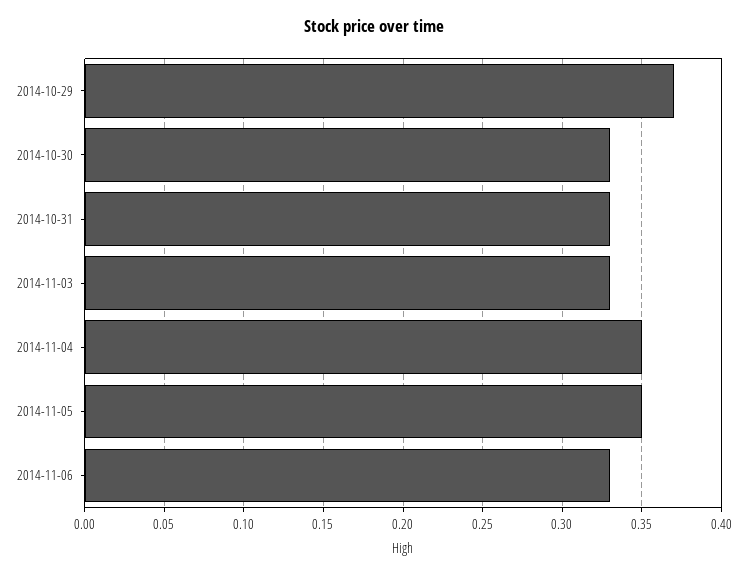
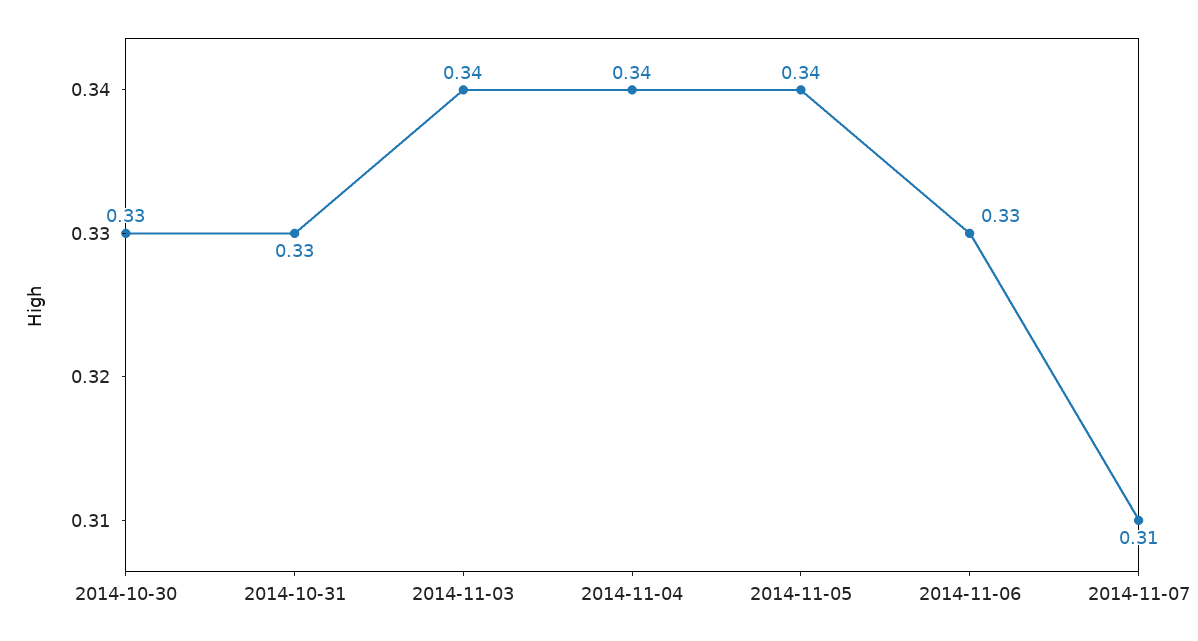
2014-10-29: 0.37 -> none
2014-11-03: 0.33 -> 0.34
2014-11-04: 0.35 -> 0.34
2014-11-05: 0.35 -> 0.34
2014-11-07: none -> 0.31

